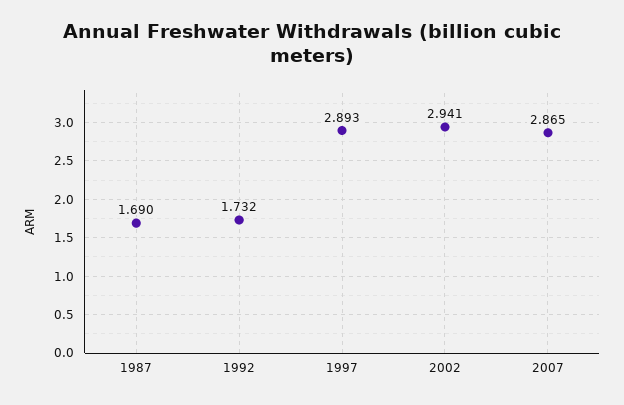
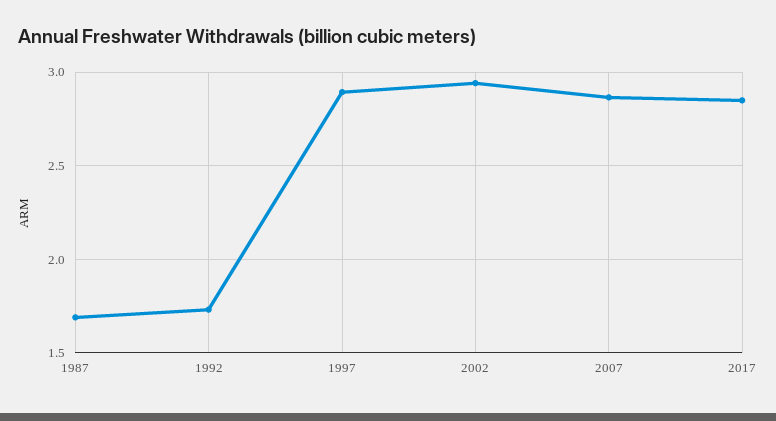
2017: none -> 2.85

